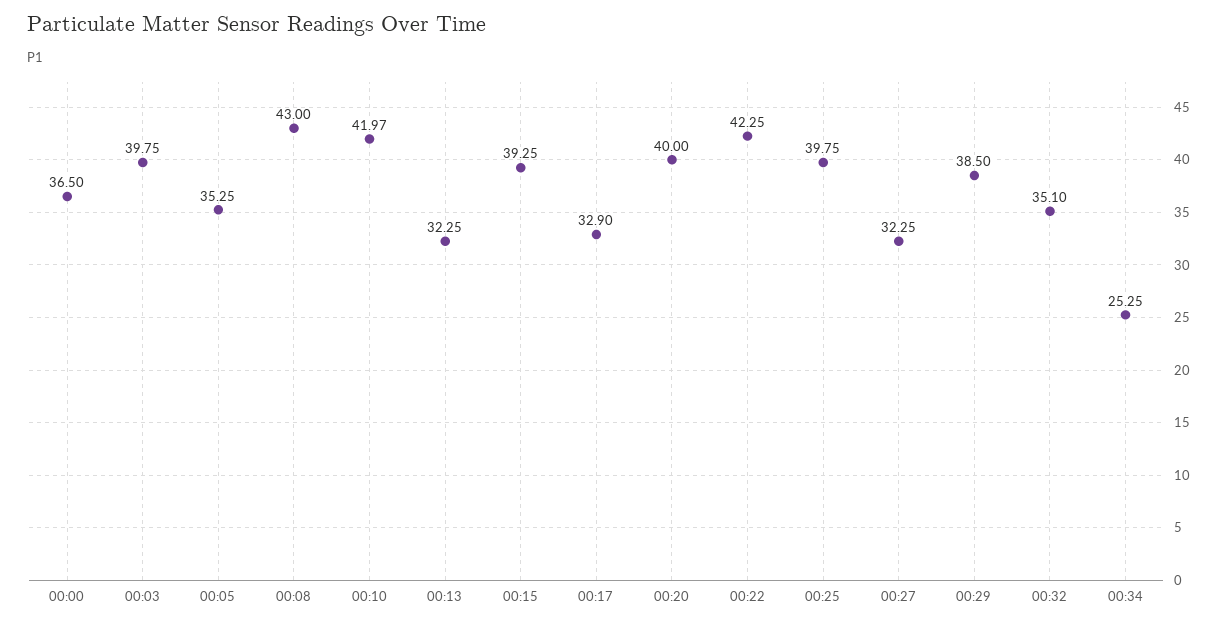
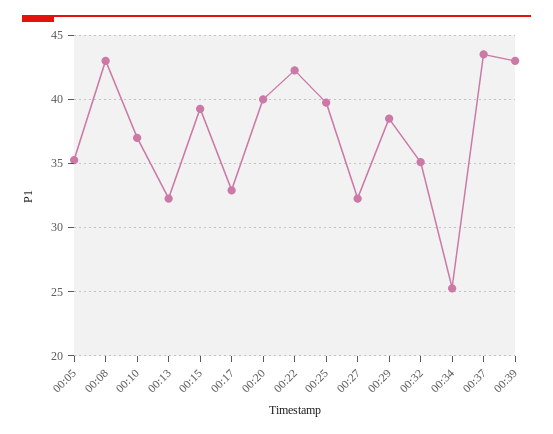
00:00: 36.5 -> none
00:03: 39.75 -> none
00:10: 41.97 -> 37
00:37: none -> 43.5
00:39: none -> 43

